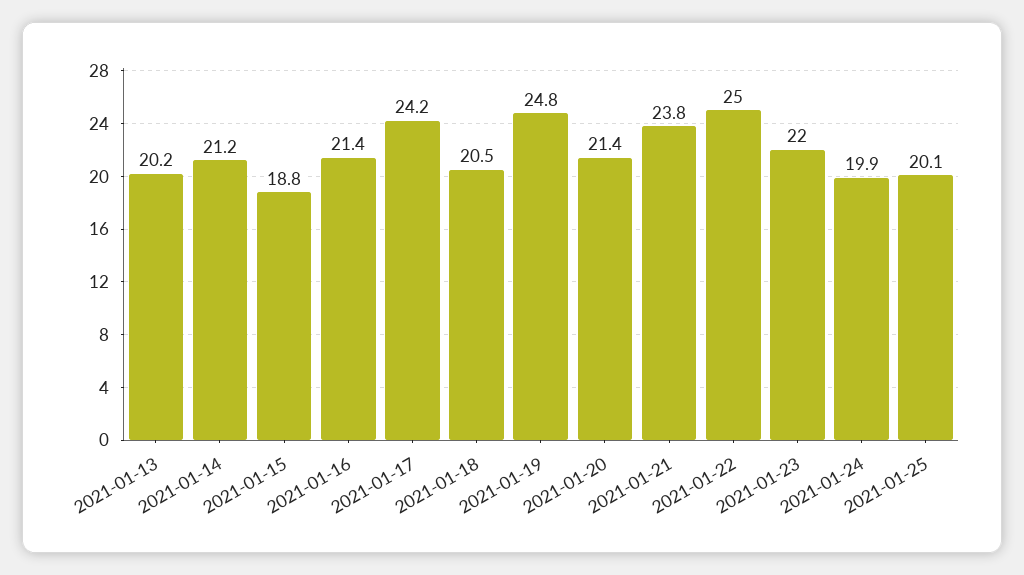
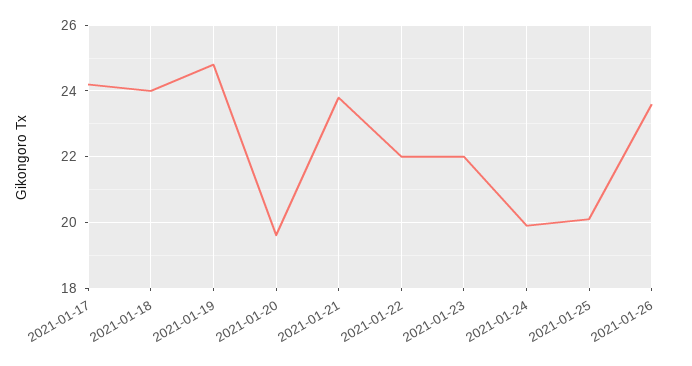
2021-01-13: 20.2 -> none
2021-01-14: 21.2 -> none
2021-01-15: 18.8 -> none
2021-01-16: 21.4 -> none
2021-01-18: 20.5 -> 24
2021-01-20: 21.4 -> 19.5
2021-01-22: 25 -> 22
2021-01-26: none -> 23.5

